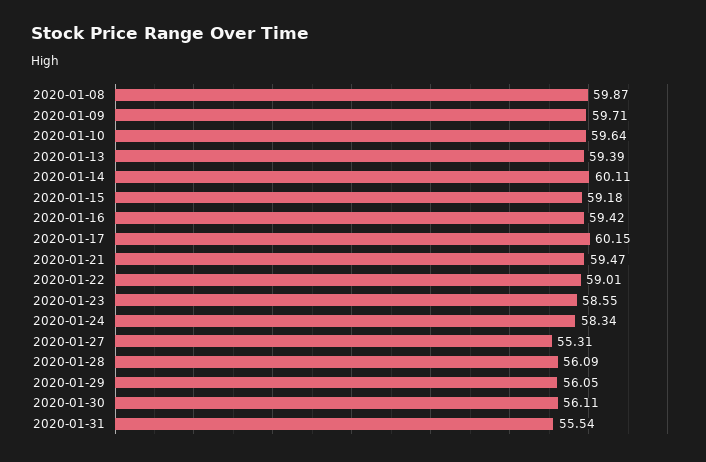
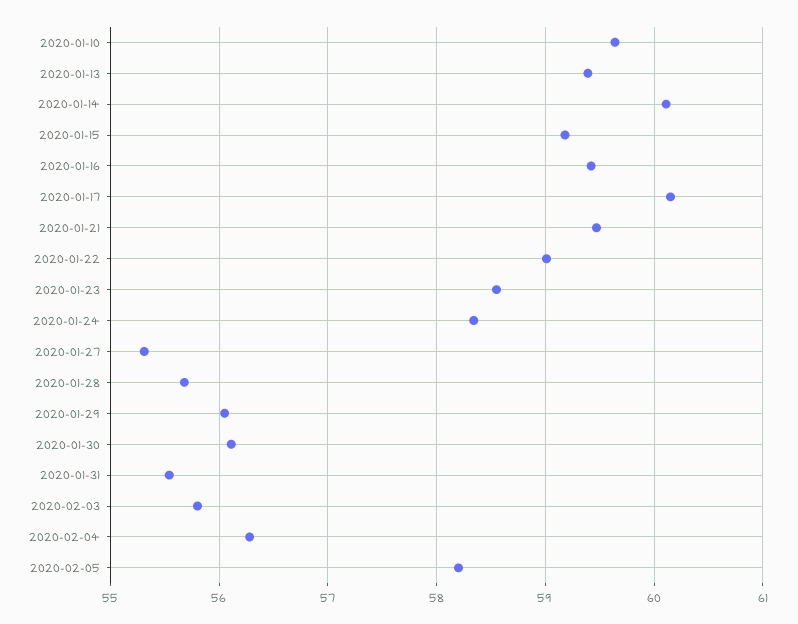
2020-01-08: 59.87 -> none
2020-01-09: 59.71 -> none
2020-01-28: 56.09 -> 55.7
2020-02-03: none -> 55.8
2020-02-04: none -> 56.3
2020-02-05: none -> 58.2

